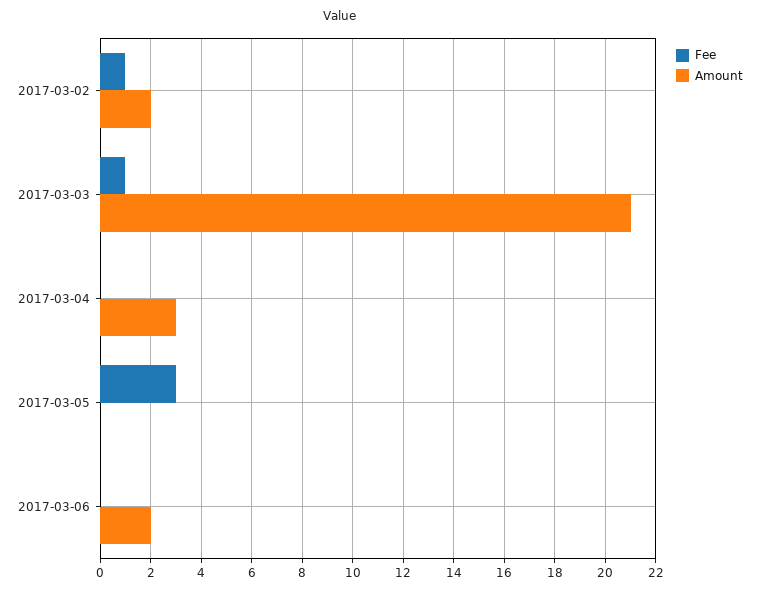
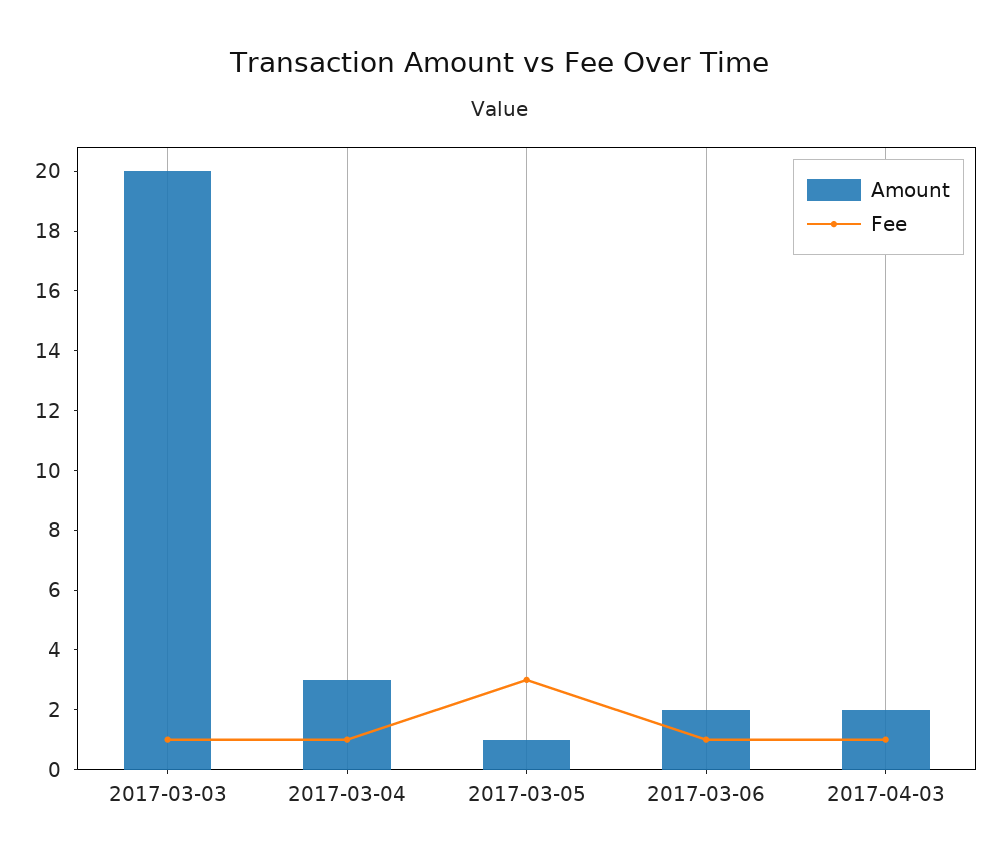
Fee, 2017-03-02: 1 -> none
Amount, 2017-03-02: 2 -> none
Amount, 2017-03-03: 21 -> 20
Fee, 2017-03-04: 0 -> 1
Amount, 2017-03-05: 0 -> 1
Fee, 2017-03-06: 0 -> 1
Amount, 2017-04-03: none -> 2
Fee, 2017-04-03: none -> 1

